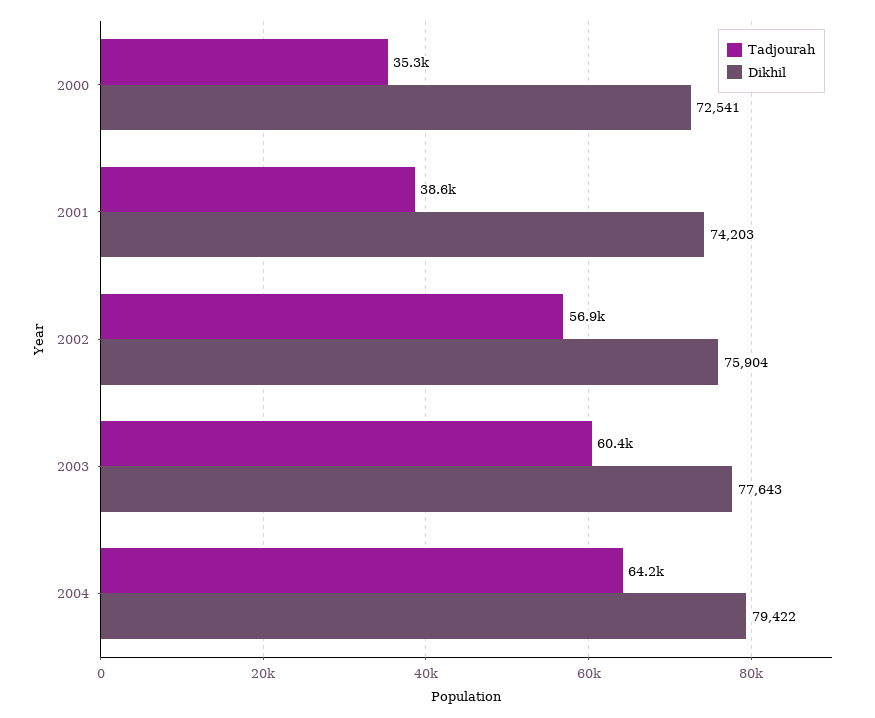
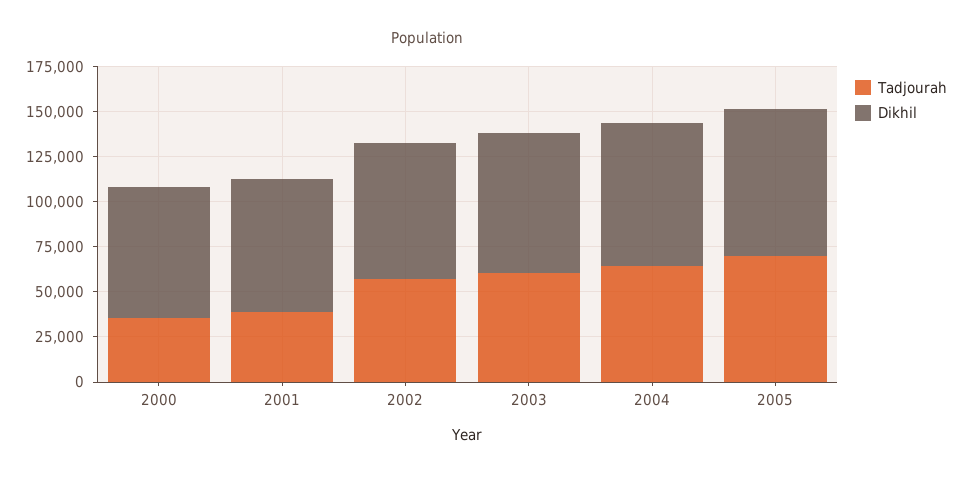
Tadjourah, 2005: none -> 70000
Dikhil, 2005: none -> 80000

